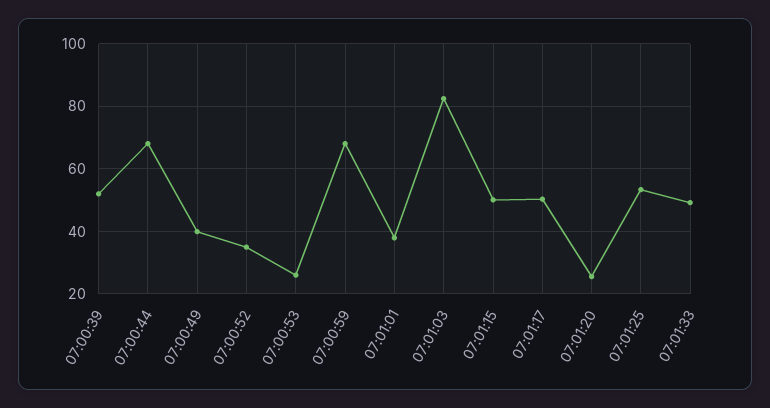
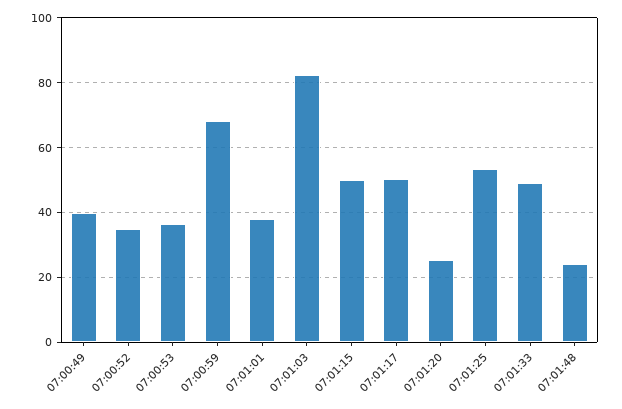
07:00:39: 52 -> none
07:00:44: 68 -> none
07:00:53: 26 -> 36
07:01:48: none -> 24

